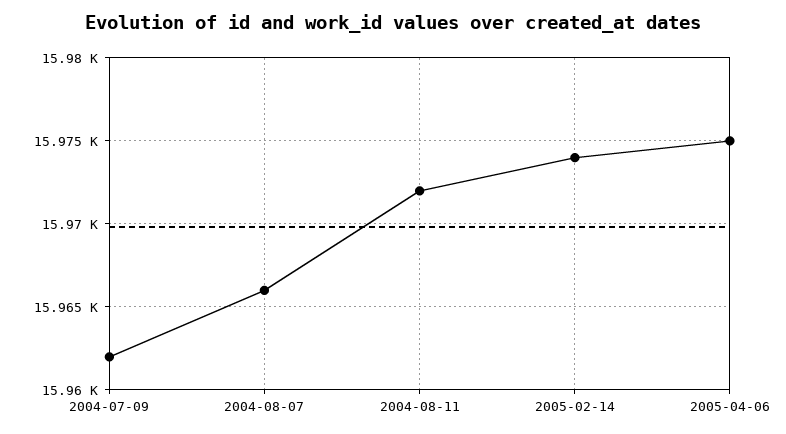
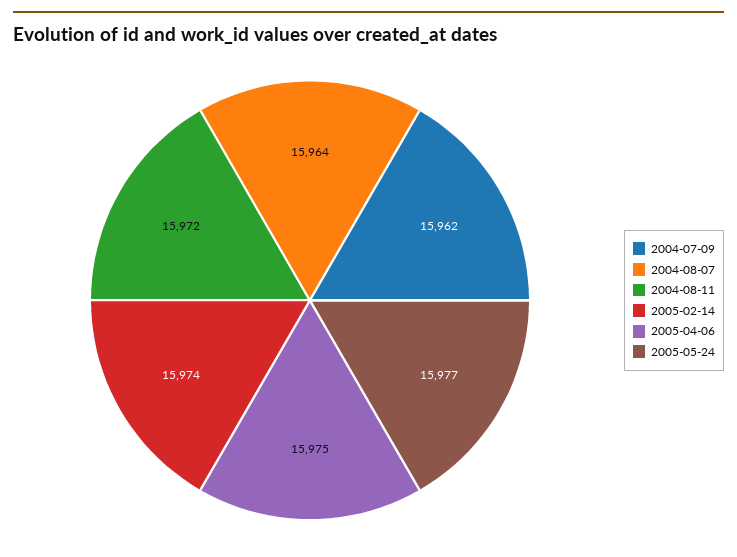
2004-08-07: 15966 -> 15964
2005-05-24: none -> 15977

